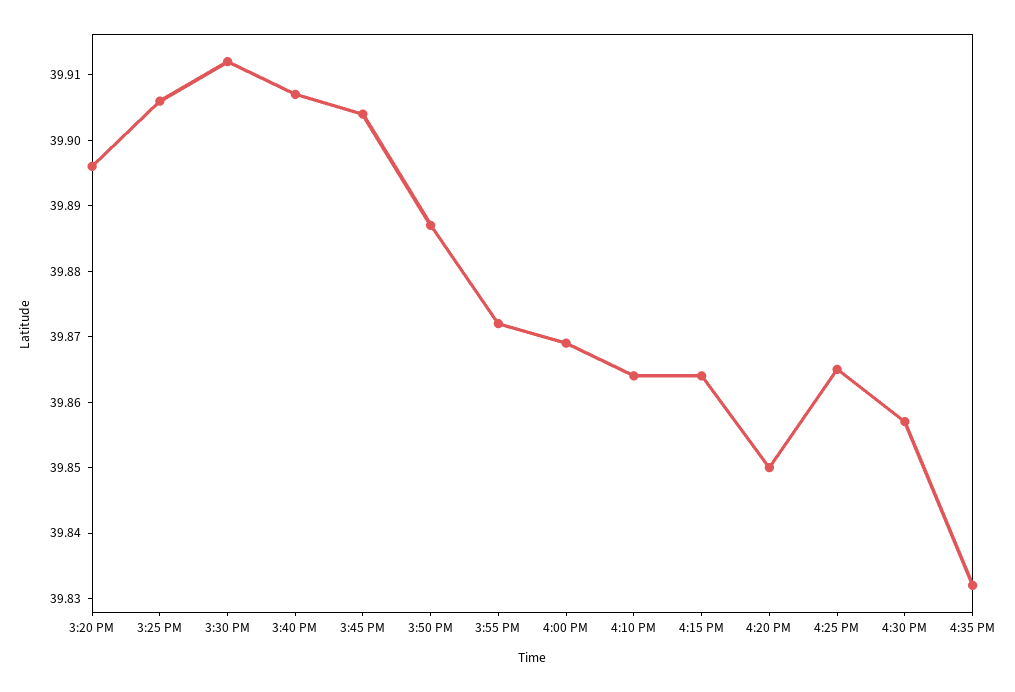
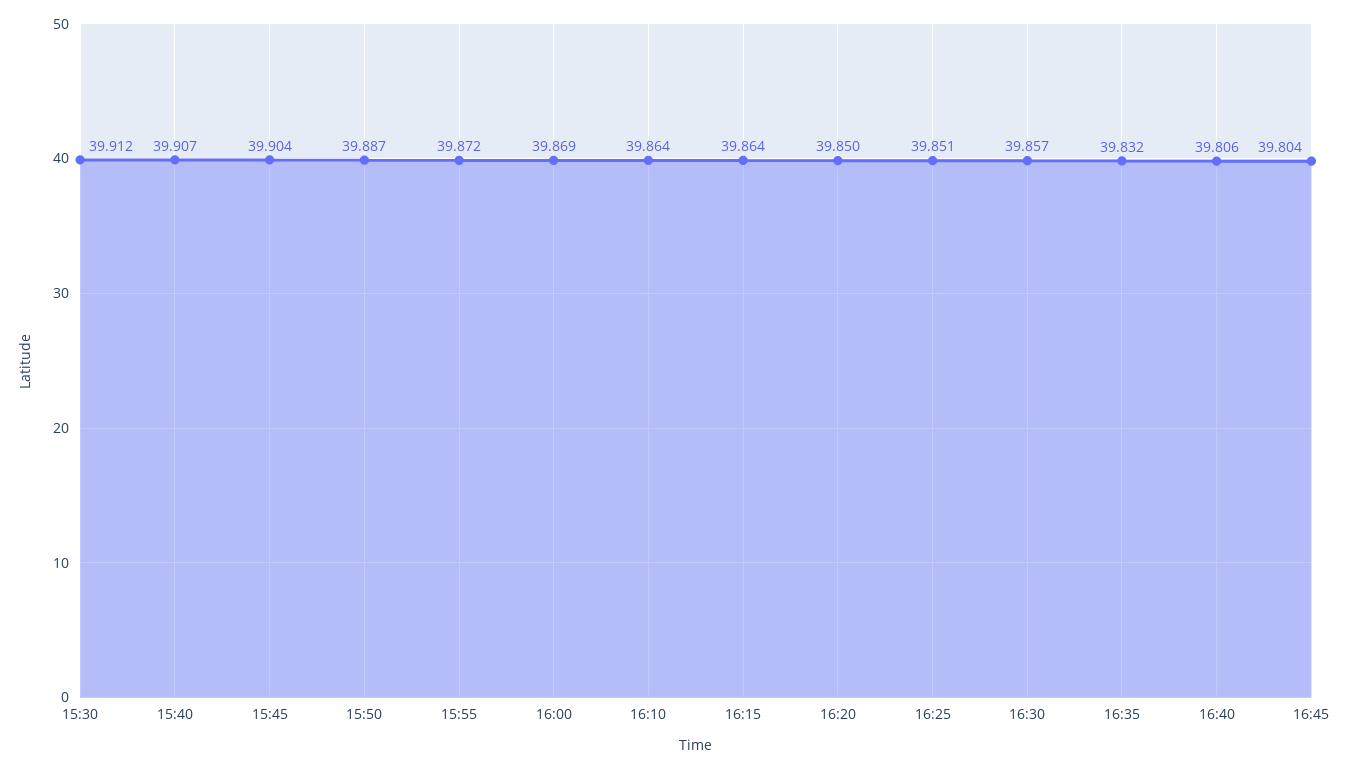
3:20 PM: 39.895 -> none
3:25 PM: 39.905 -> none
4:25 PM: 39.865 -> 39.851
16:40: none -> 39.806
16:45: none -> 39.804

